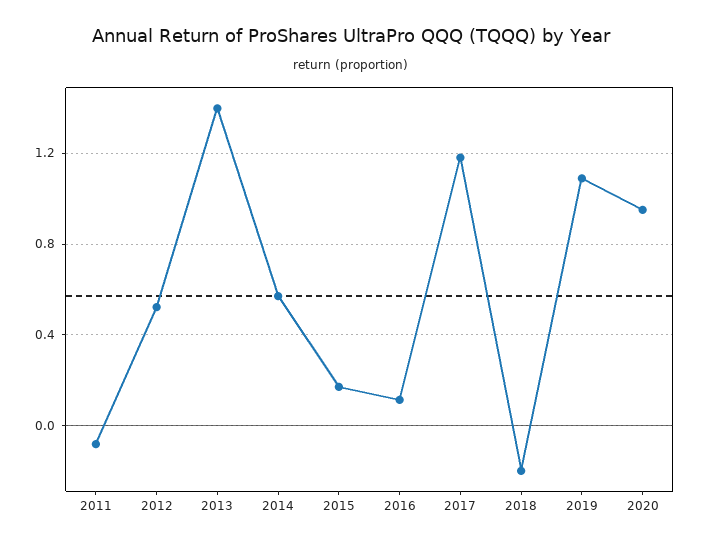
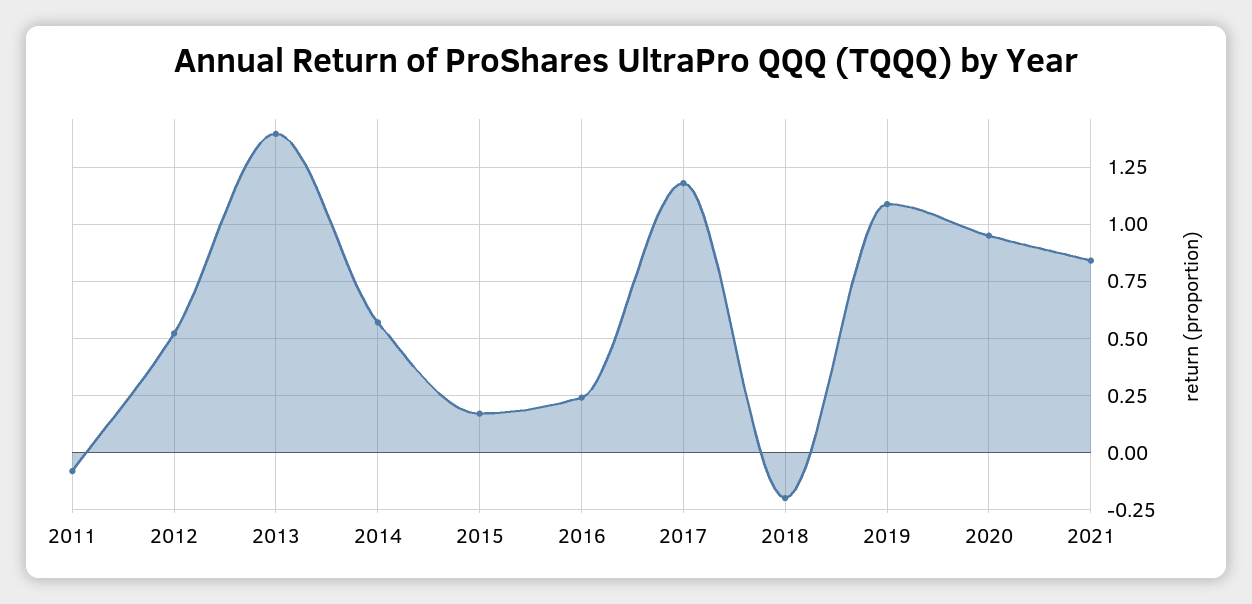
2016: 0.1 -> 0.25
2021: none -> 0.85

